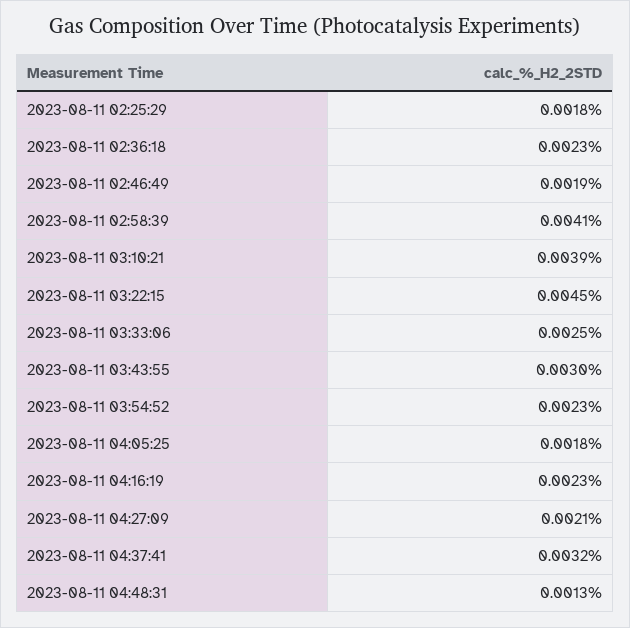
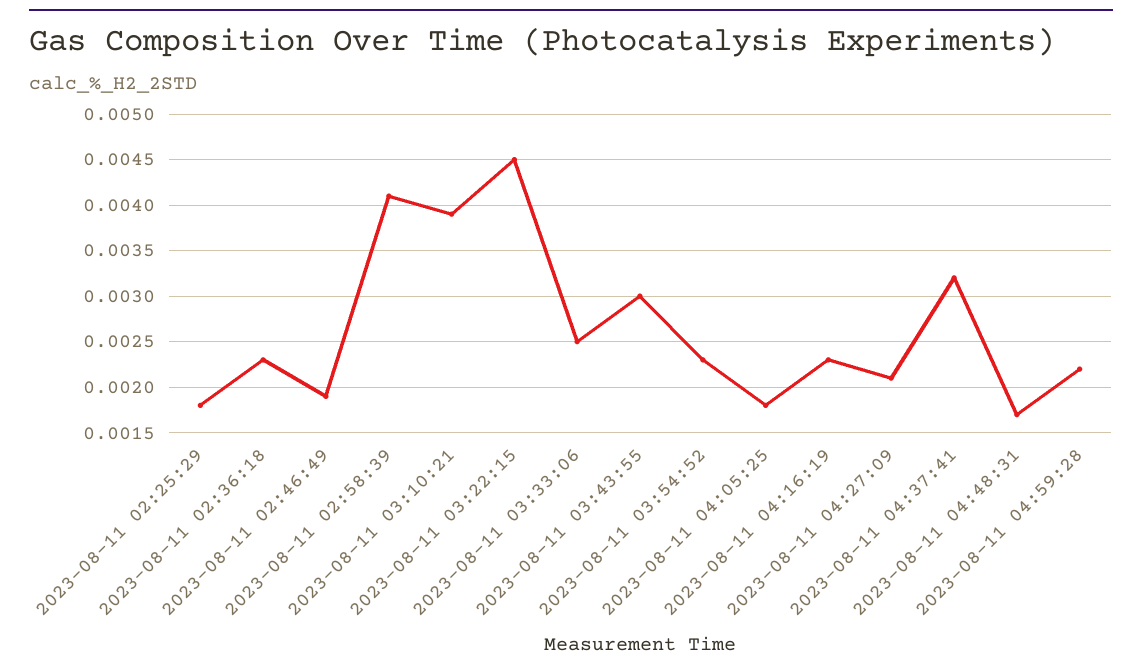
2023-08-11 04:48:31: 0.0013 -> 0.0017
2023-08-11 04:59:28: none -> 0.0022

